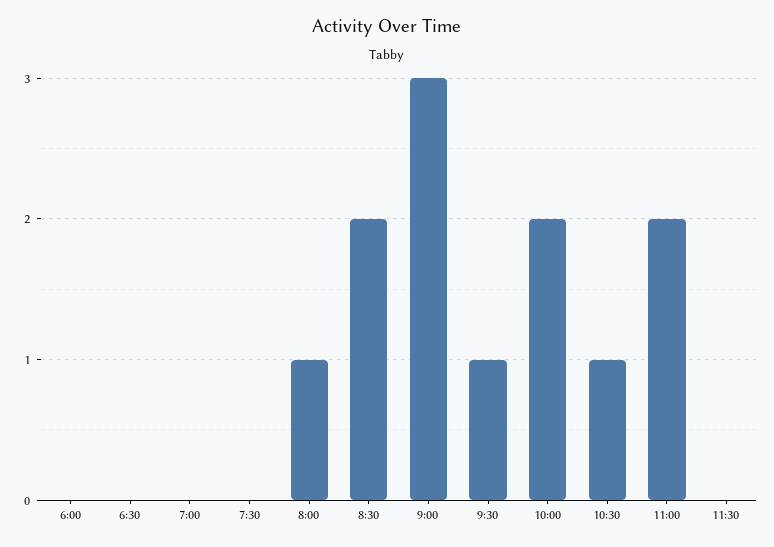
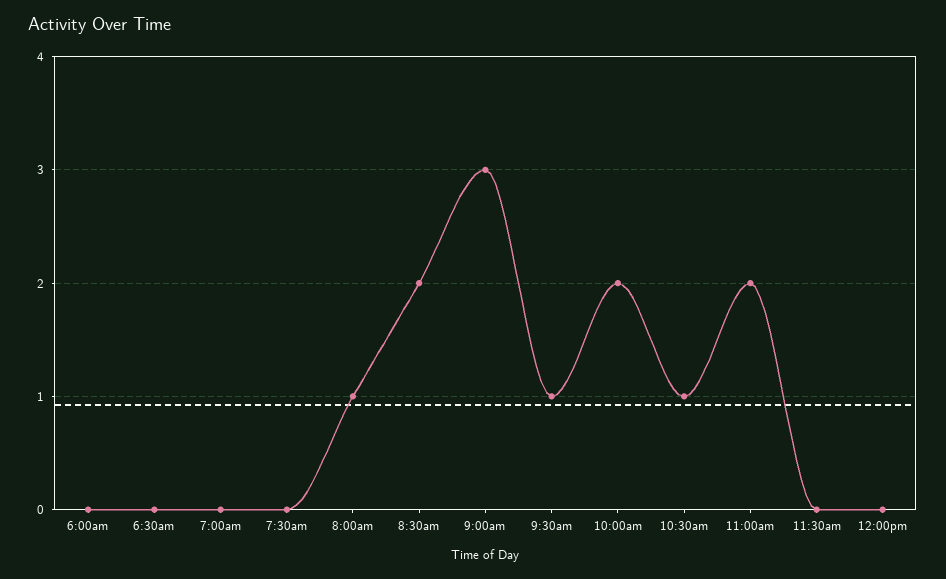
12:00pm: none -> 0

